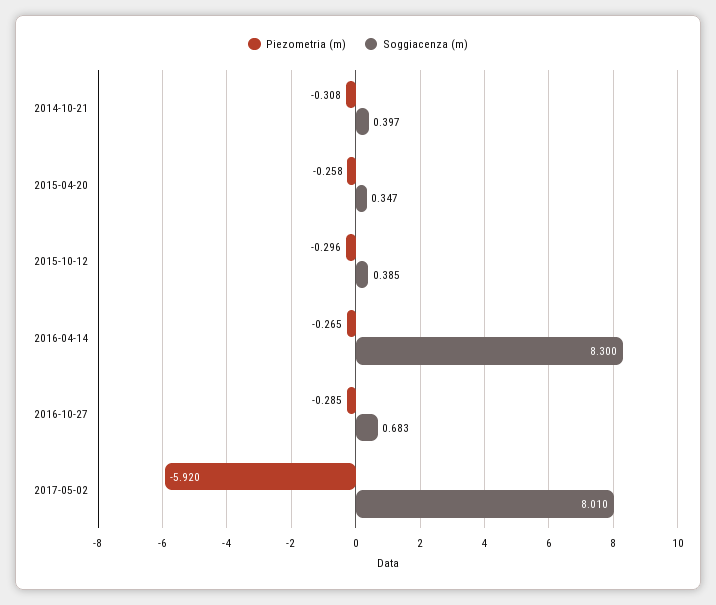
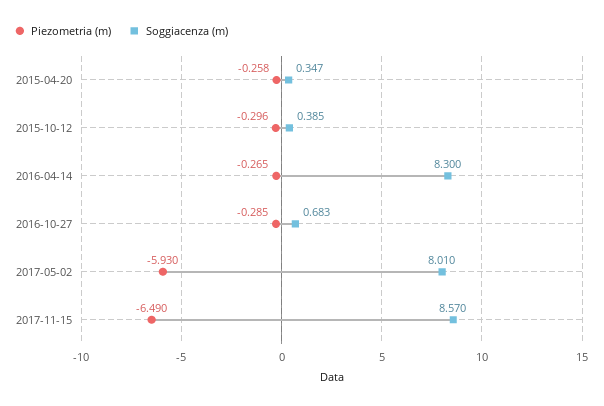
Piezometria (m), 2014-10-21: -0.308 -> none
Soggiacenza (m), 2014-10-21: 0.397 -> none
Piezometria (m), 2017-05-02: -5.92 -> -5.93
Piezometria (m), 2017-11-15: none -> -6.49
Soggiacenza (m), 2017-11-15: none -> 8.57

